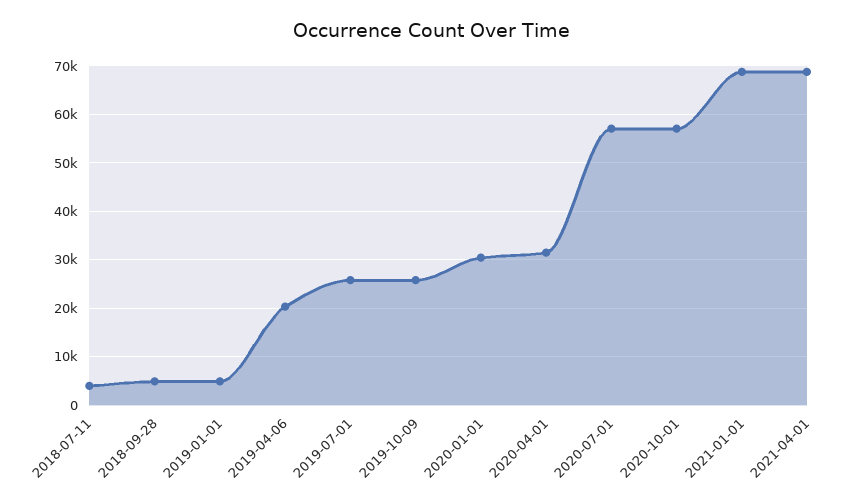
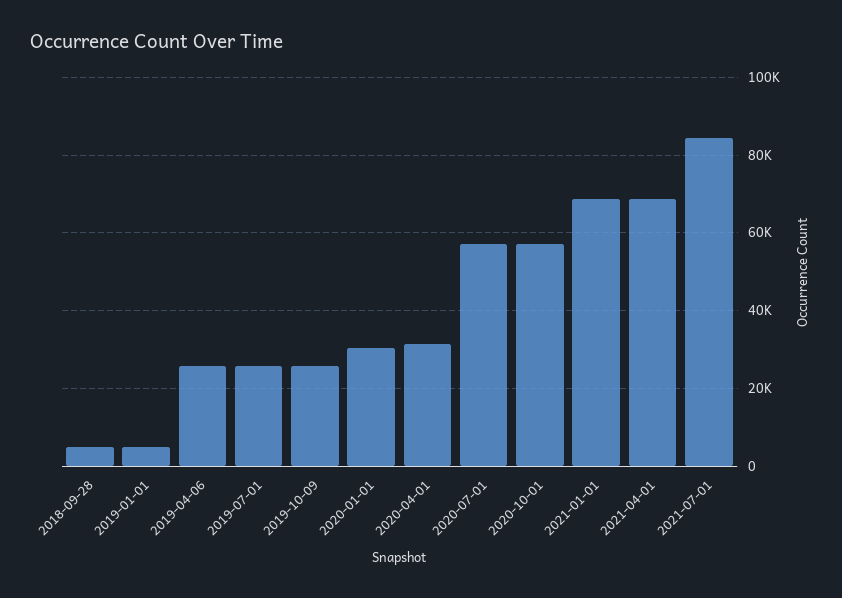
2018-07-11: 4000 -> none
2019-04-06: 20000 -> 26000
2021-07-01: none -> 84000

